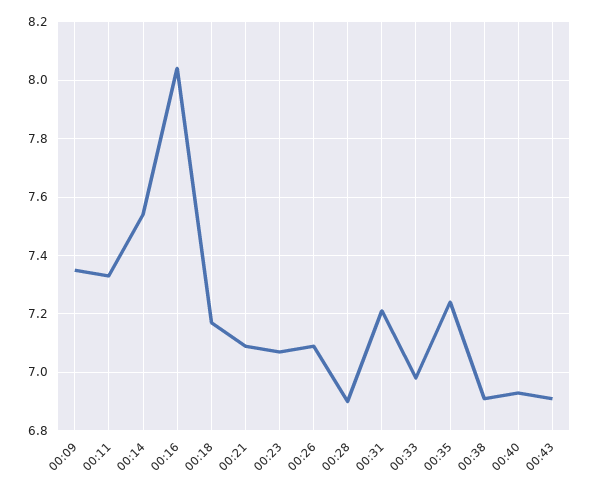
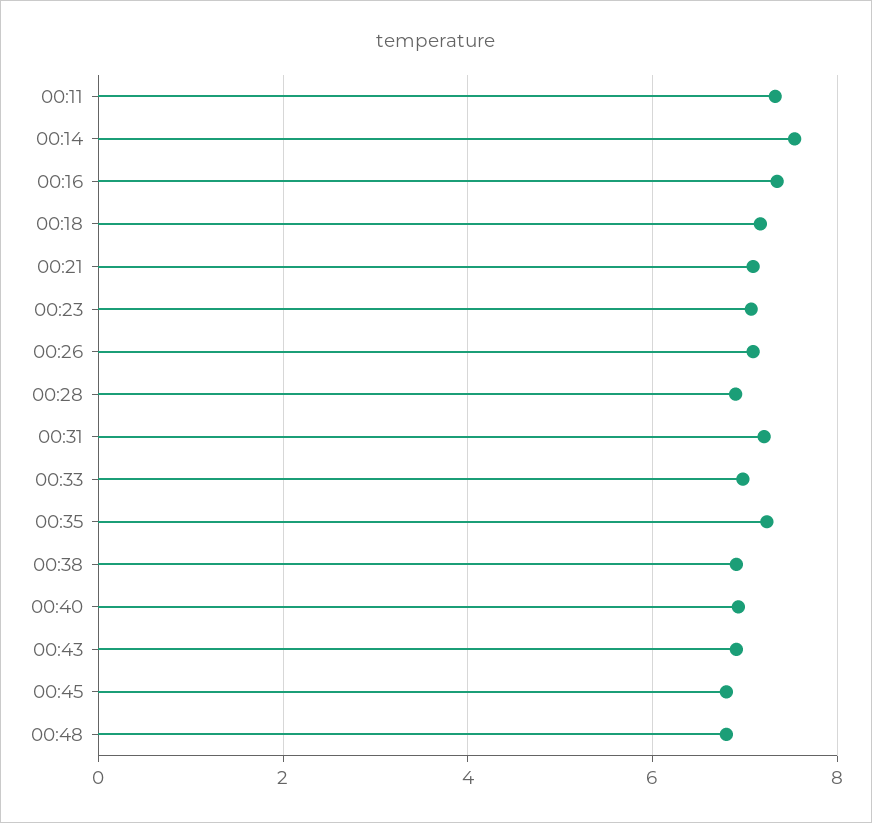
00:09: 7.35 -> none
00:16: 8.05 -> 7.4
00:45: none -> 6.8
00:48: none -> 6.8

